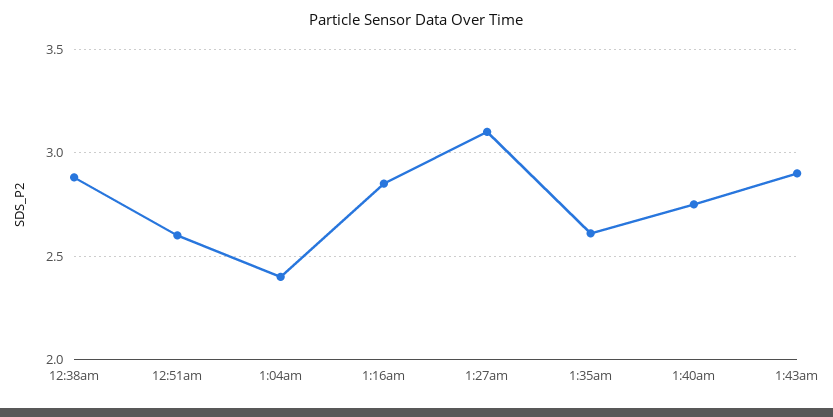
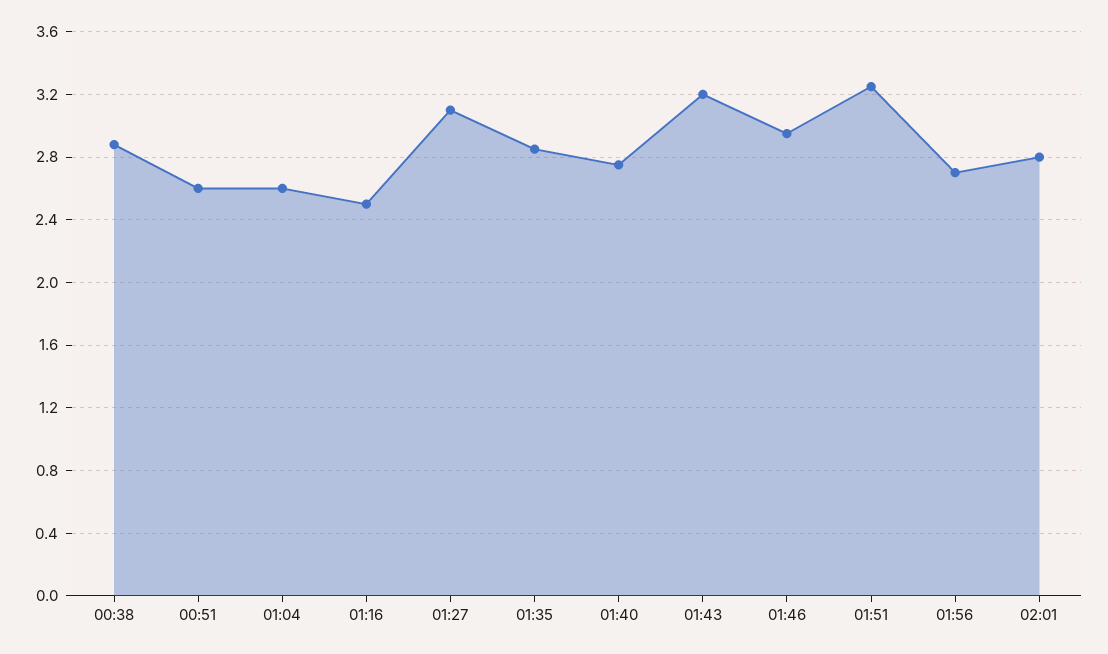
1:04am: 2.4 -> 2.6
1:16am: 2.85 -> 2.5
1:35am: 2.6 -> 2.85
1:43am: 2.9 -> 3.2
01:46: none -> 2.95
01:51: none -> 3.25
01:56: none -> 2.7
02:01: none -> 2.8

